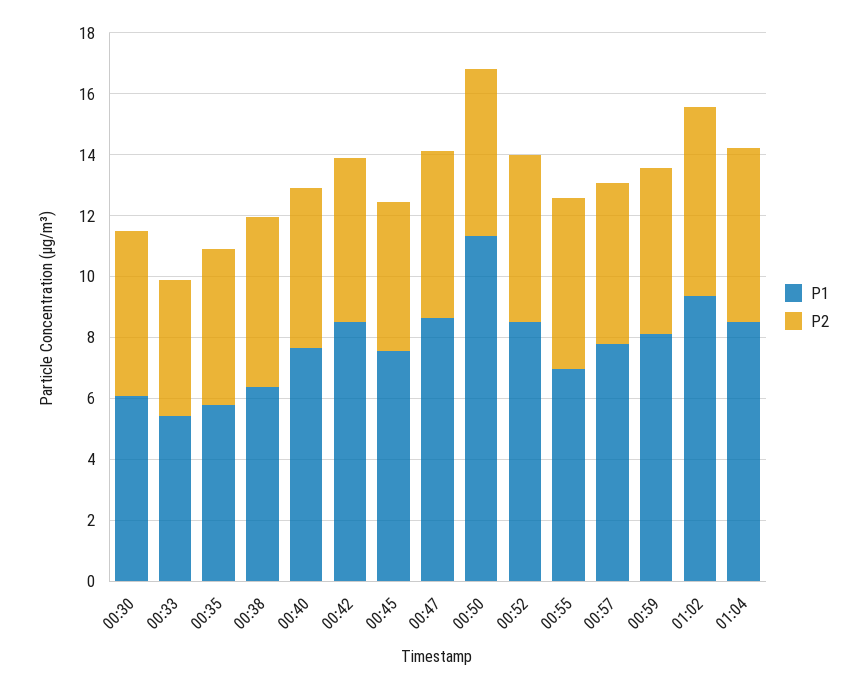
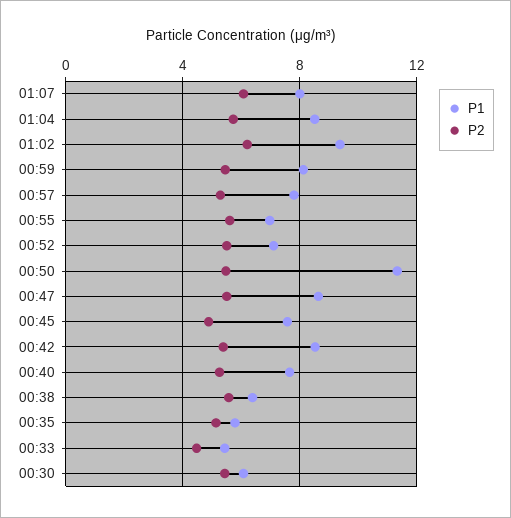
P1, 00:52: 8.5 -> 7
P1, 01:07: none -> 8
P2, 01:07: none -> 6

